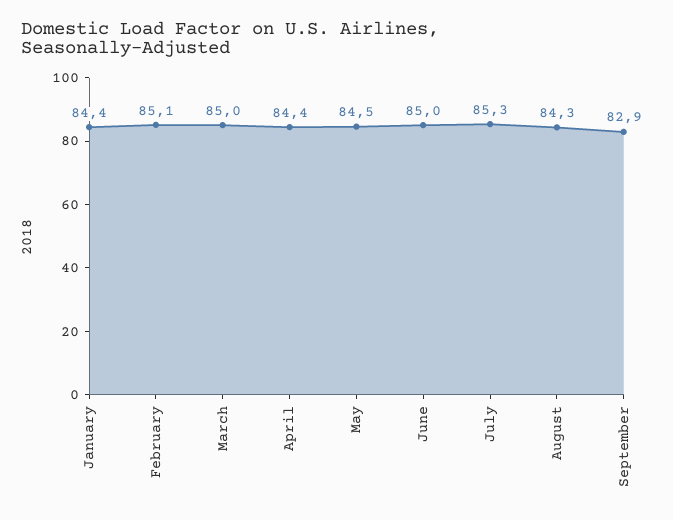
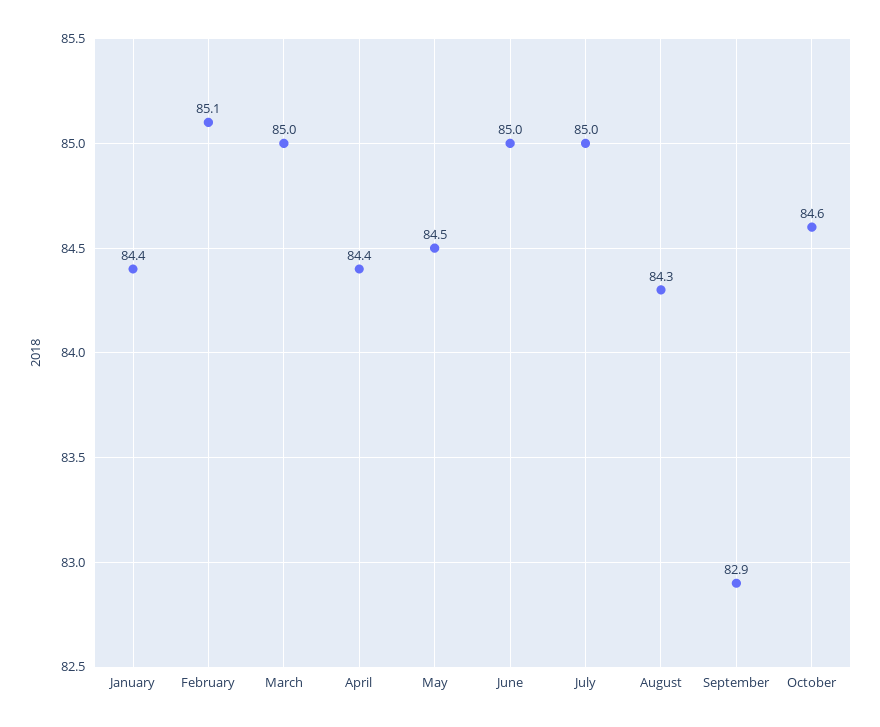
July: 85.3 -> 85
October: none -> 84.6

